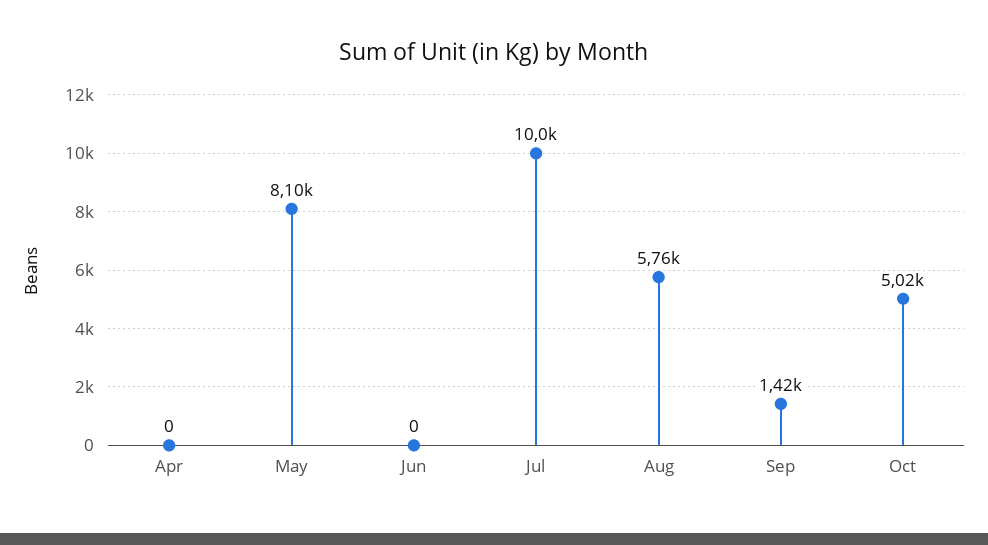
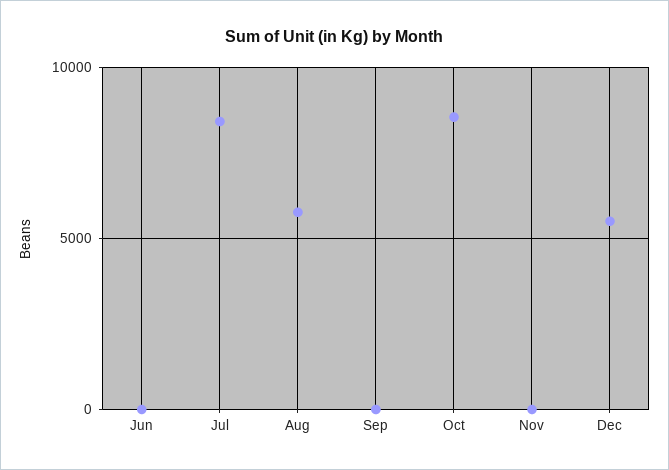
Apr: 0 -> none
May: 8100 -> none
Jul: 10000 -> 8500
Sep: 1420 -> 0
Oct: 5020 -> 8500
Nov: none -> 0
Dec: none -> 5500

